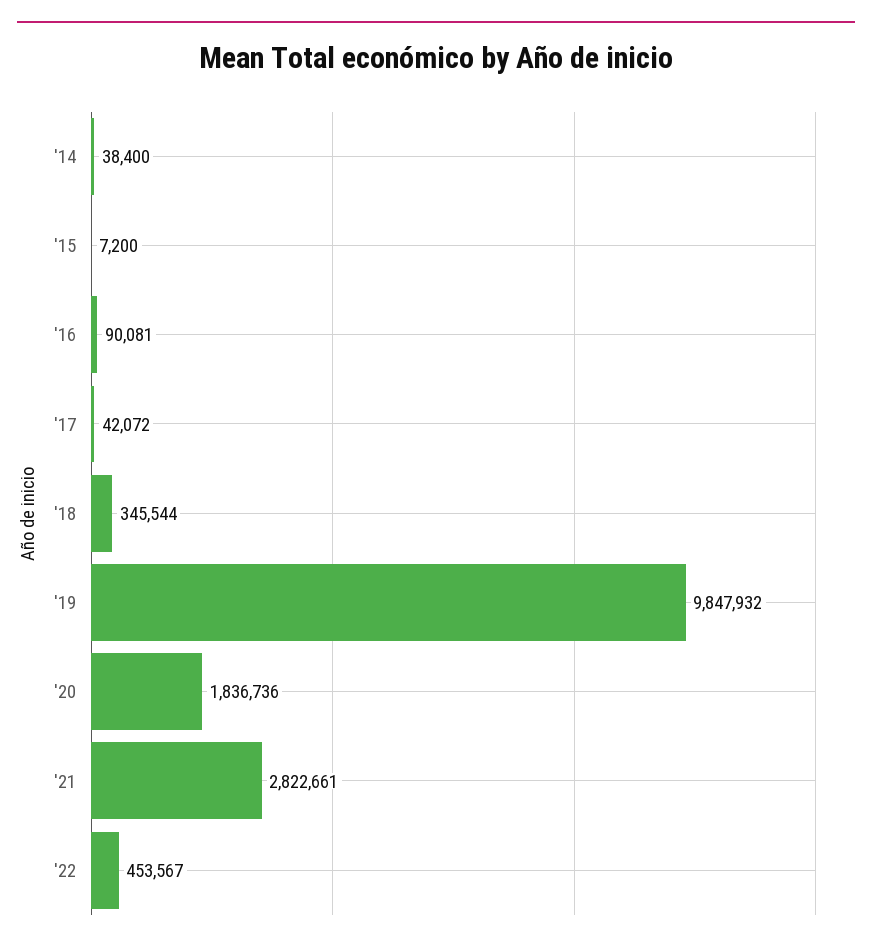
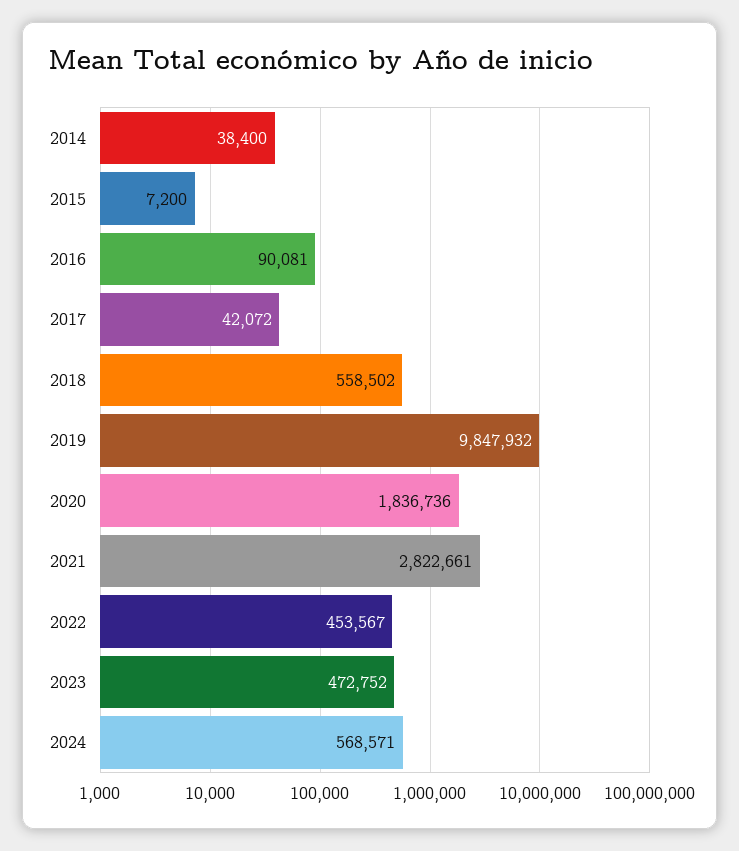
'18: 345544 -> 558502
2023: none -> 472752
2024: none -> 568571

